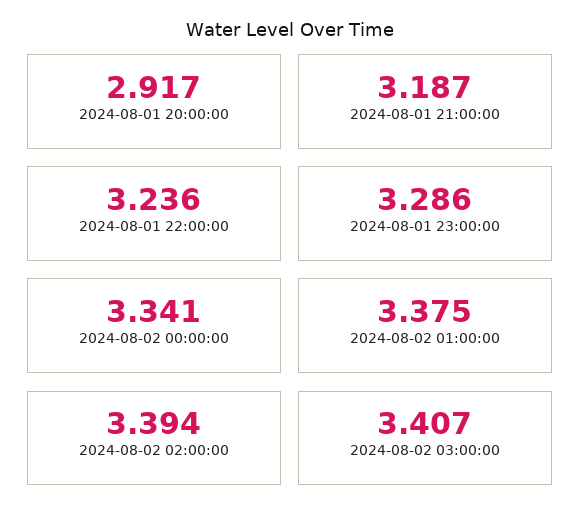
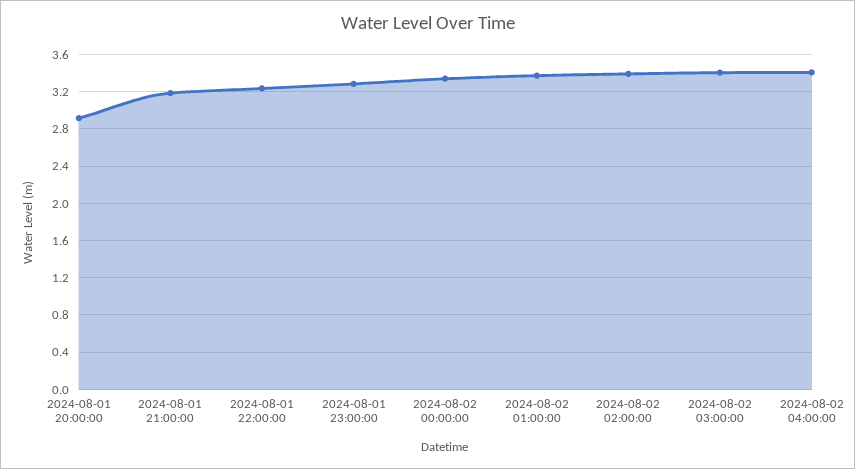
2024-08-02 04:00:00: none -> 3.4

